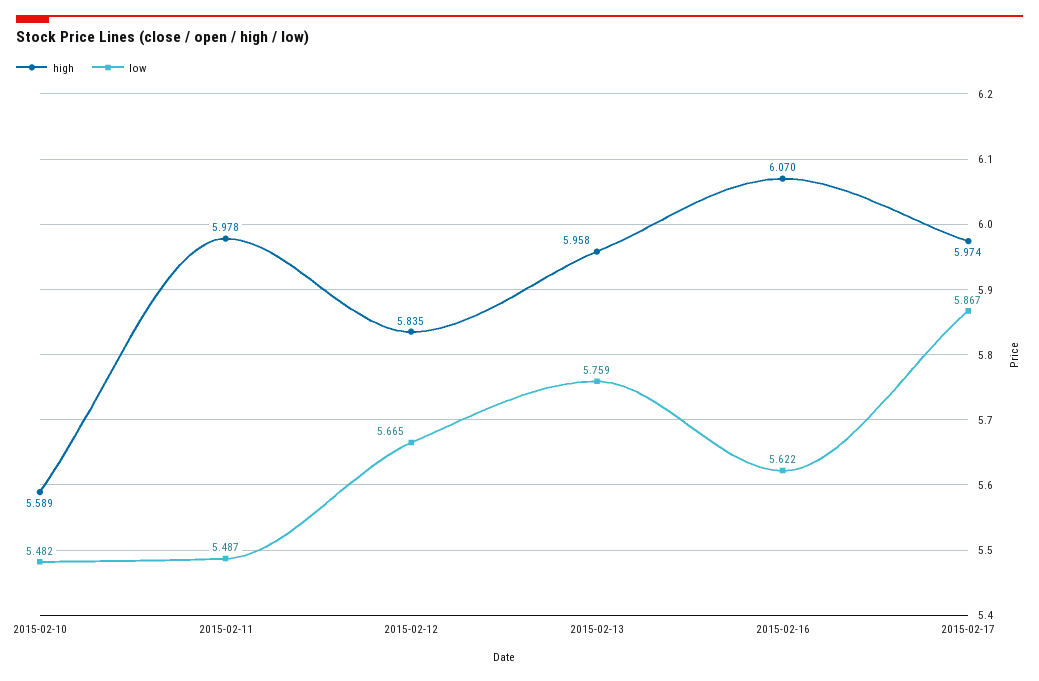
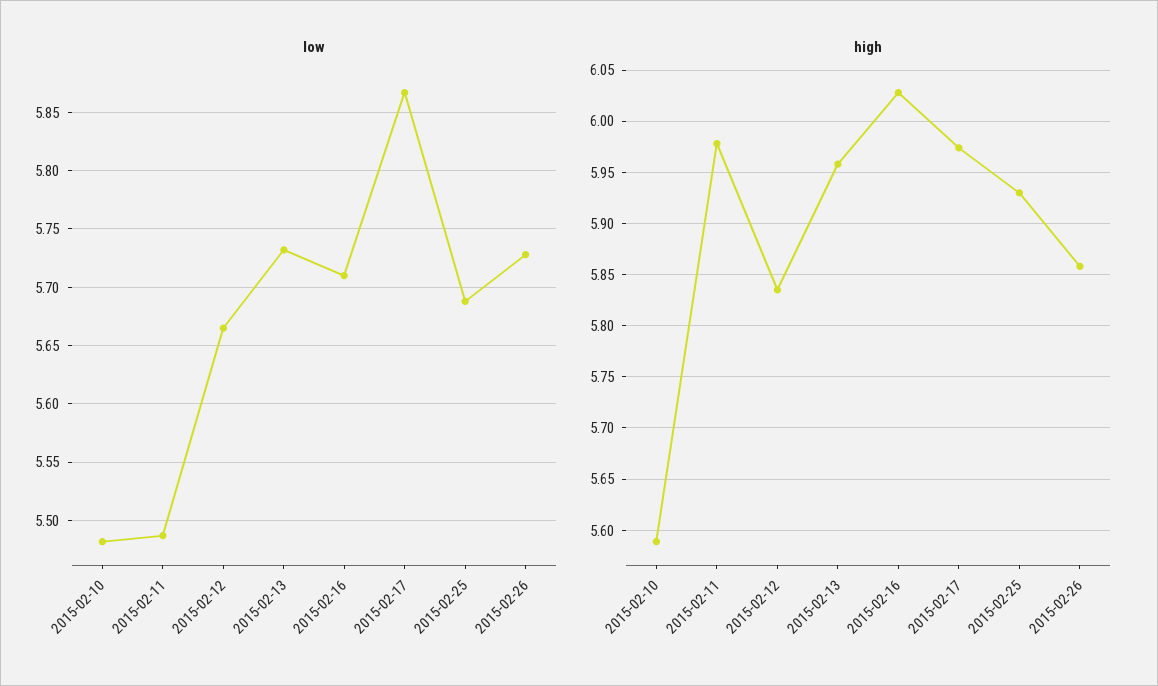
low, 2015-02-13: 5.759 -> 5.73
high, 2015-02-16: 6.07 -> 6.03
low, 2015-02-16: 5.622 -> 5.71
low, 2015-02-25: none -> 5.69
low, 2015-02-26: none -> 5.73
high, 2015-02-25: none -> 5.93
high, 2015-02-26: none -> 5.86

